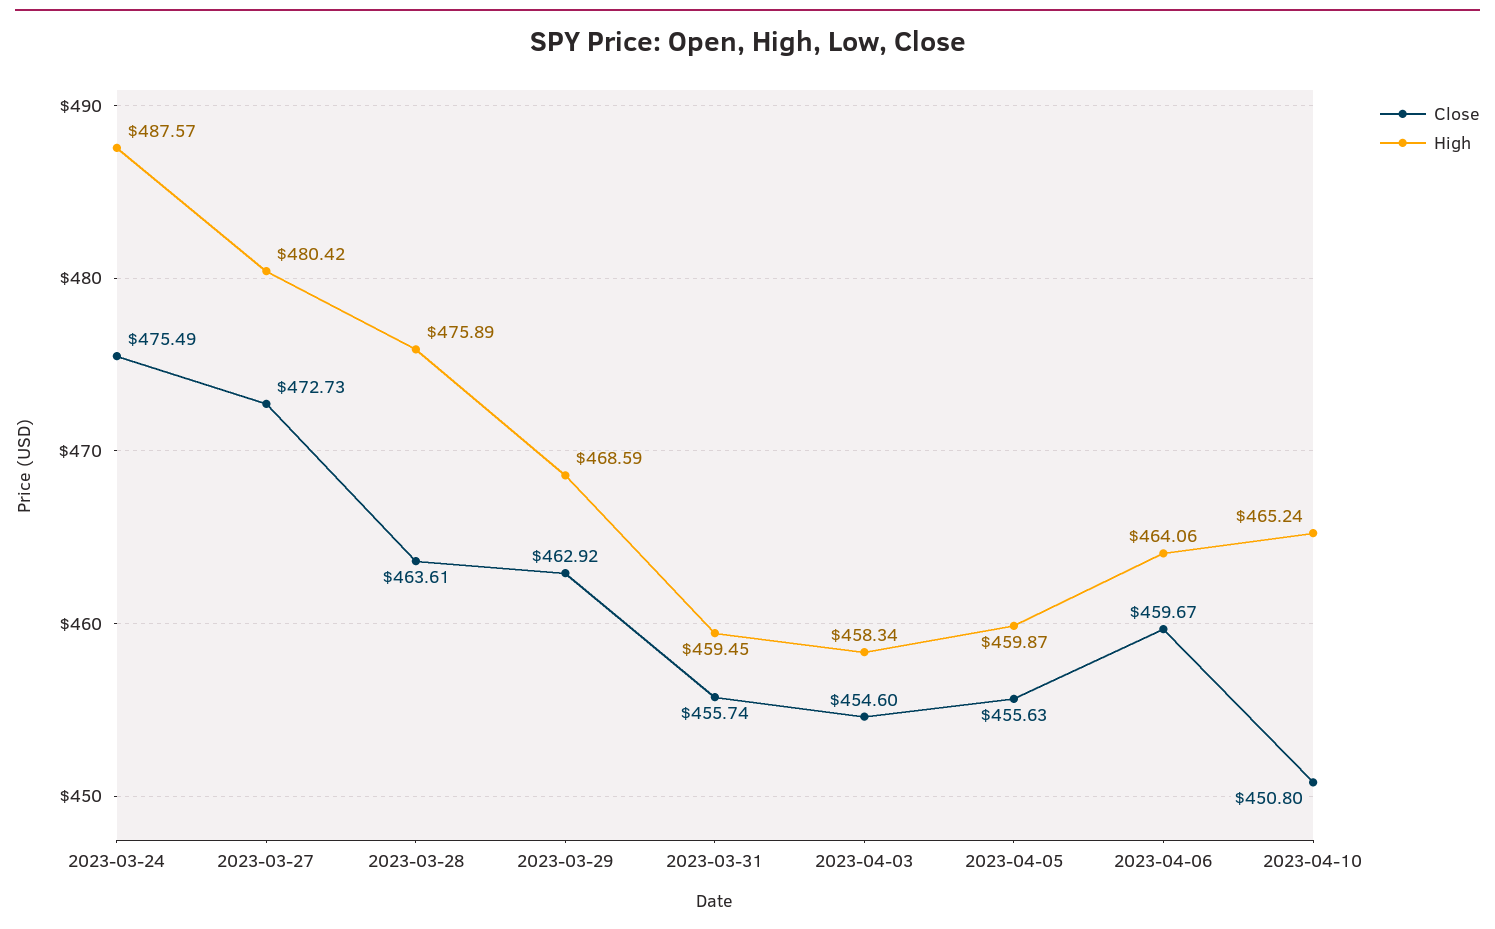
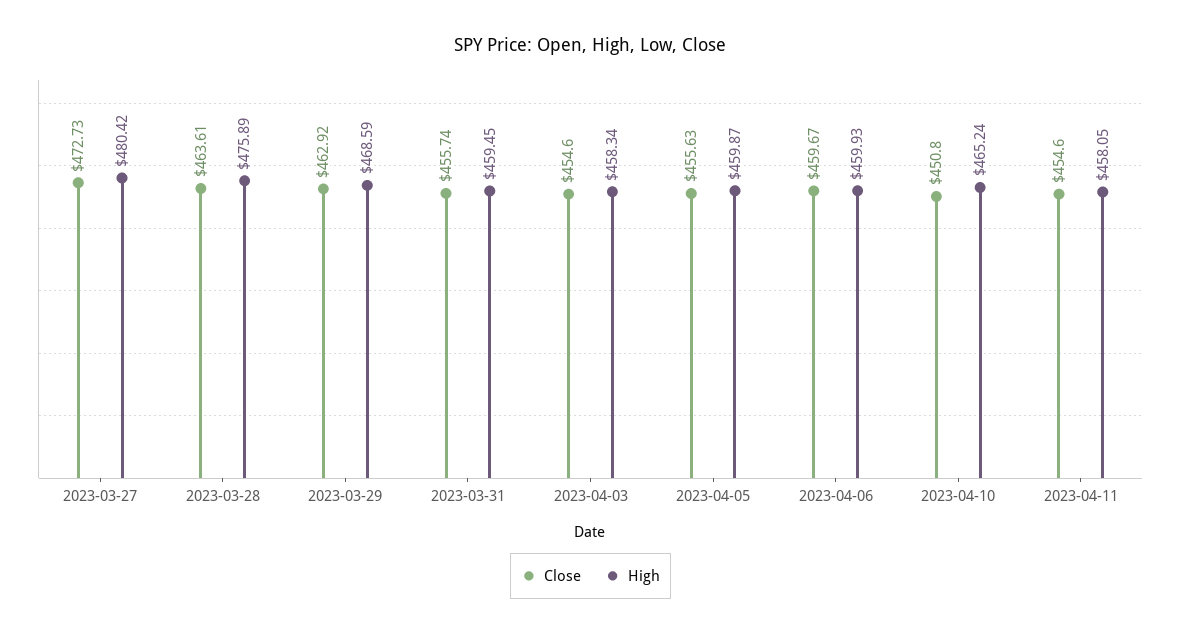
Close, 2023-03-24: 475.49 -> none
High, 2023-03-24: 487.57 -> none
High, 2023-04-06: 464.06 -> 459.93
Close, 2023-04-11: none -> 454.6
High, 2023-04-11: none -> 458.05

